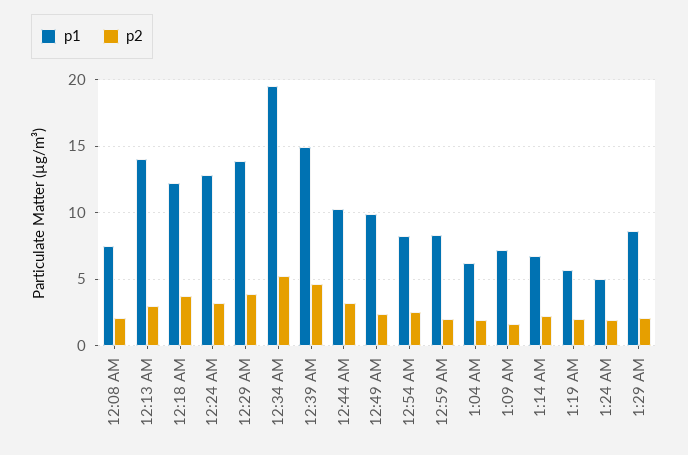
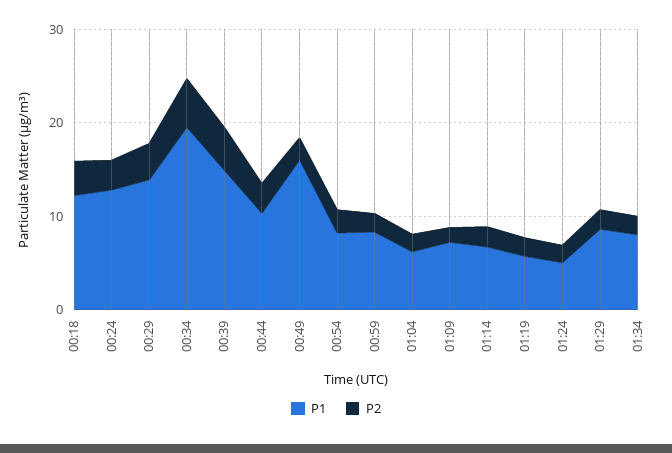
p1, 12:08 AM: 7.5 -> none
p2, 12:08 AM: 2 -> none
p1, 12:13 AM: 14 -> none
p2, 12:13 AM: 3 -> none
p1, 12:49 AM: 10 -> 16
p1, 01:34: none -> 8
p2, 01:34: none -> 2

